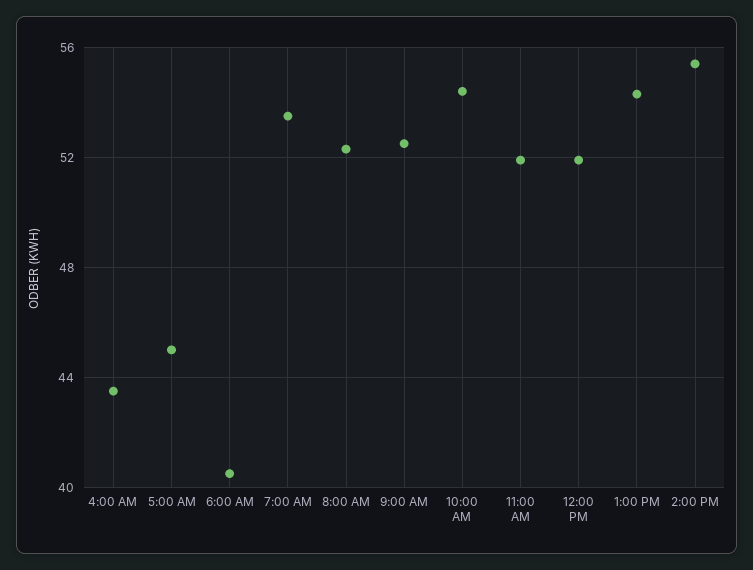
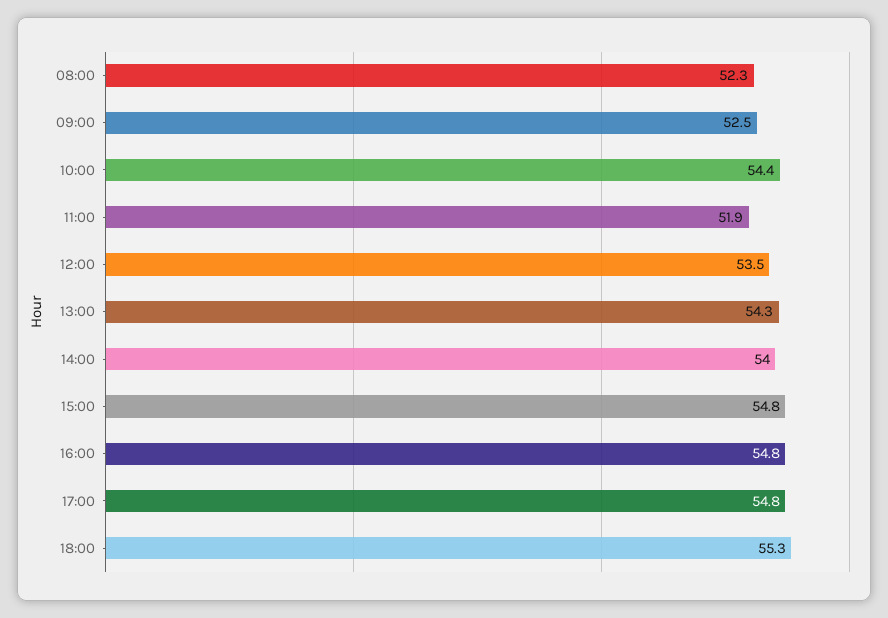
4:00 AM: 43.5 -> none
5:00 AM: 45 -> none
6:00 AM: 40.5 -> none
7:00 AM: 53.5 -> none
12:00 PM: 52 -> 53.5
2:00 PM: 55.5 -> 54
15:00: none -> 54.8
16:00: none -> 54.8
17:00: none -> 54.8
18:00: none -> 55.3

